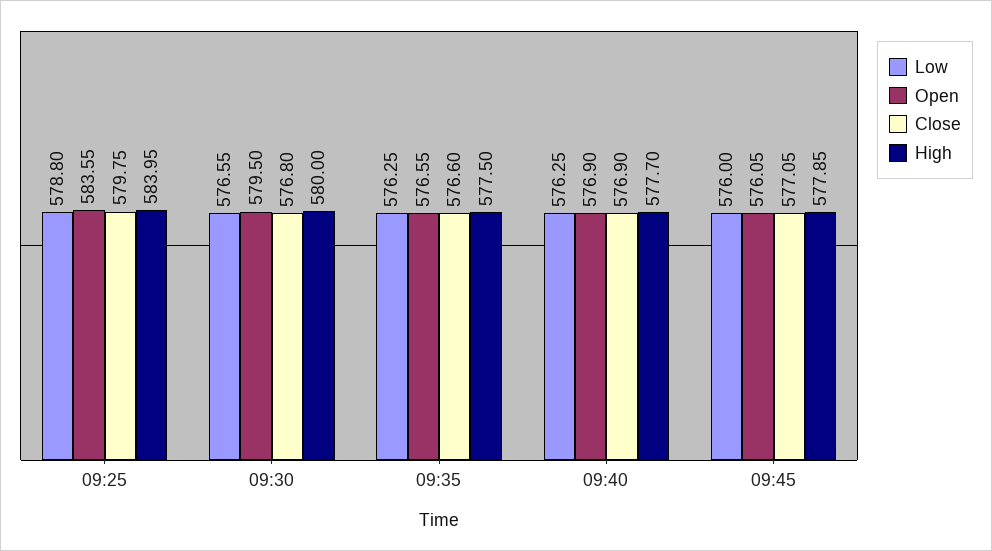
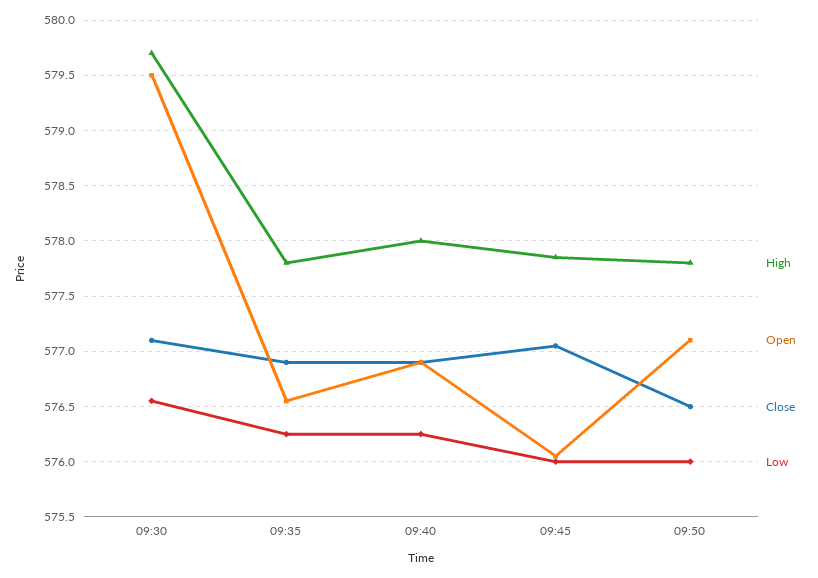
Low, 09:25: 578.8 -> none
Open, 09:25: 583.55 -> none
Close, 09:25: 579.75 -> none
High, 09:25: 583.95 -> none
Close, 09:30: 576.8 -> 577.1
High, 09:30: 580 -> 579.7
Close, 09:35: 576.6 -> 576.9
High, 09:35: 577.5 -> 577.8
High, 09:40: 577.7 -> 578
High, 09:50: none -> 577.8
Open, 09:50: none -> 577.1
Close, 09:50: none -> 576.5
Low, 09:50: none -> 576

